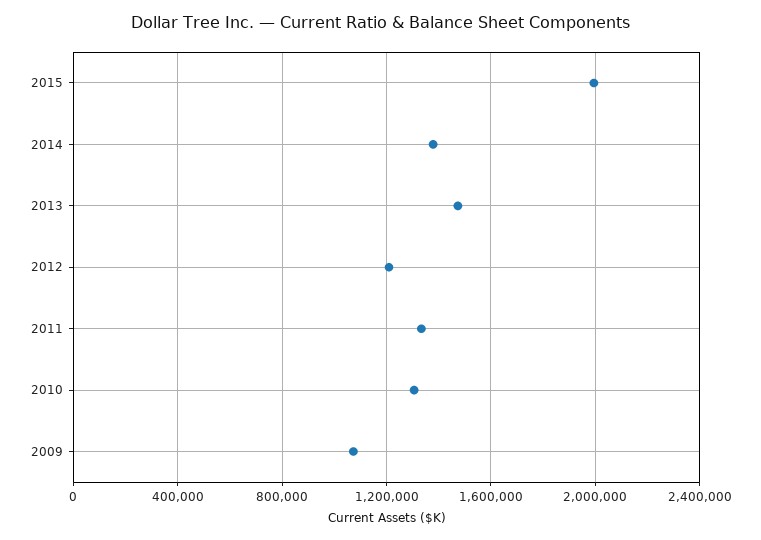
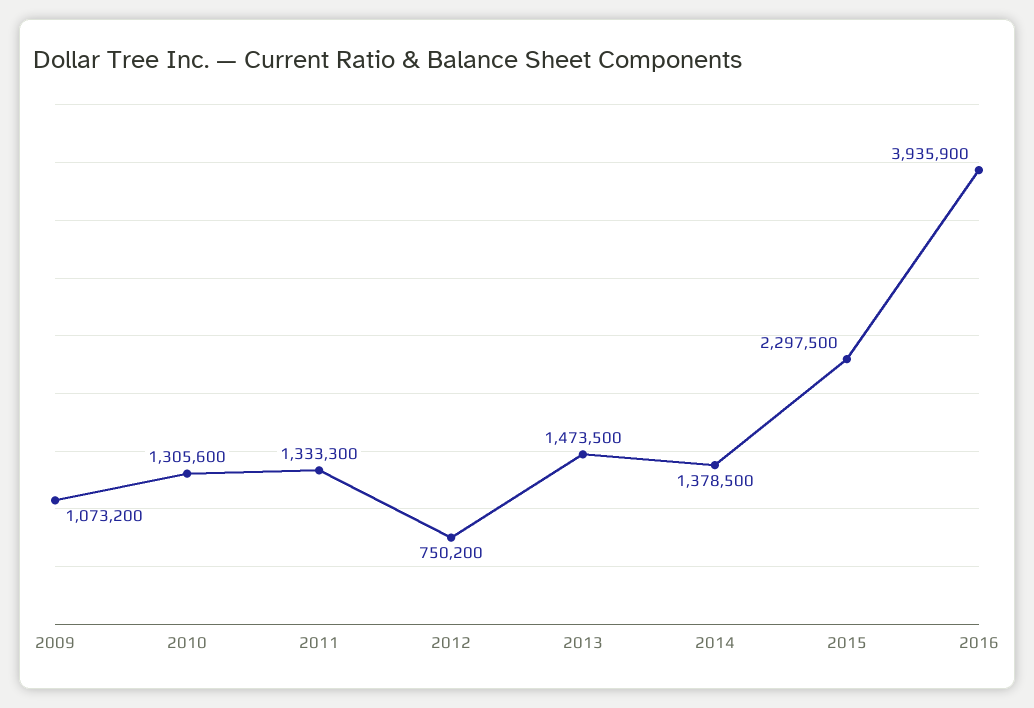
2015: 2000000 -> 2297500
2012: 1200000 -> 750200
2016: none -> 3935900

